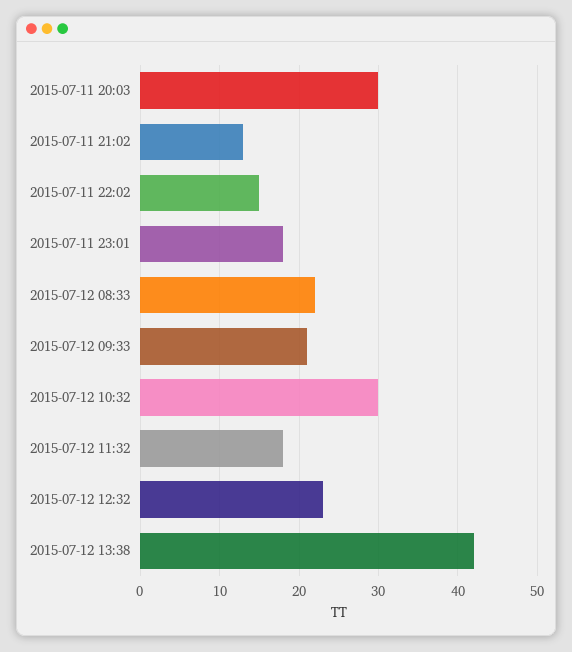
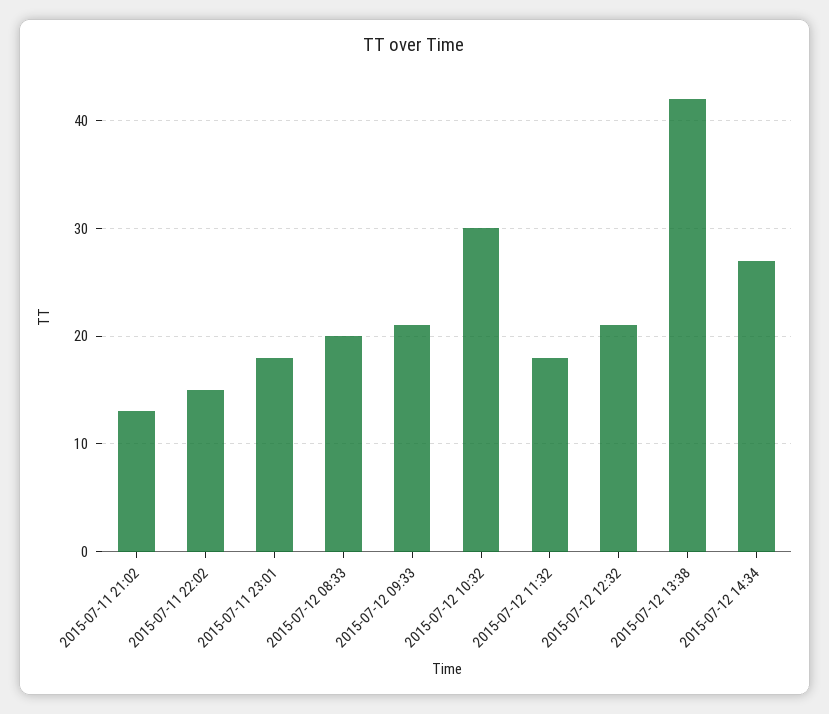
2015-07-11 20:03: 30 -> none
2015-07-12 08:33: 22 -> 20
2015-07-12 12:32: 23 -> 21
2015-07-12 14:34: none -> 27

